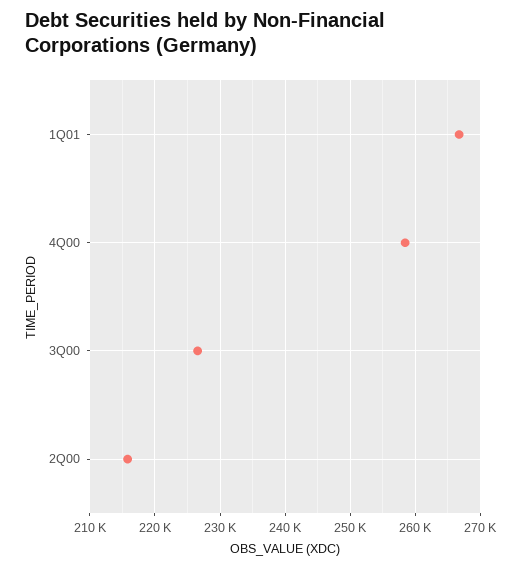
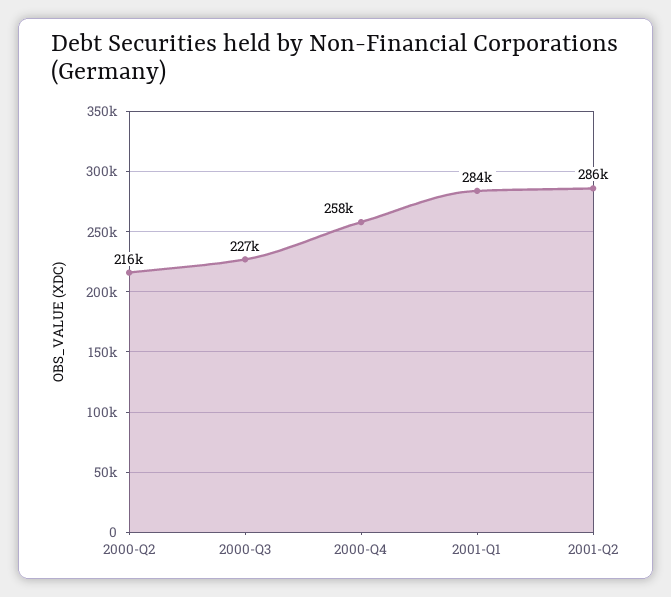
1Q01: 267000 -> 284000
2001-Q2: none -> 286000

